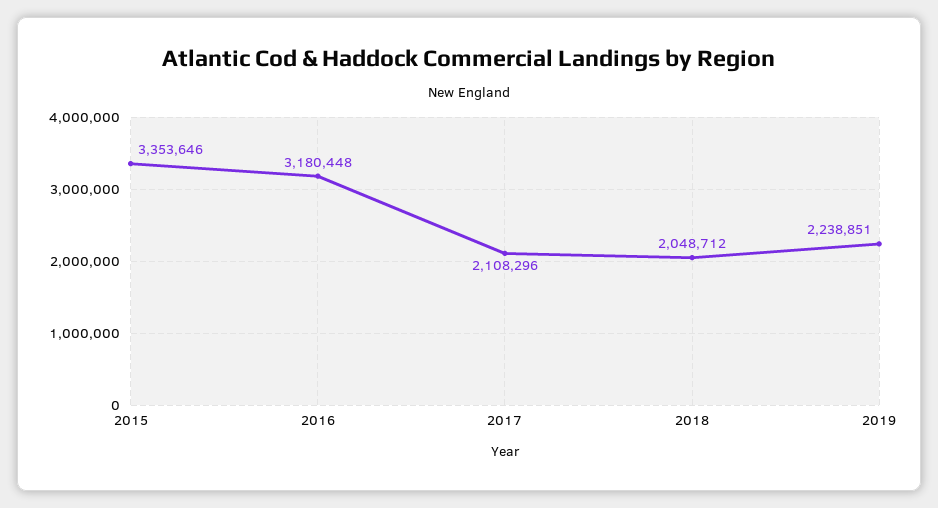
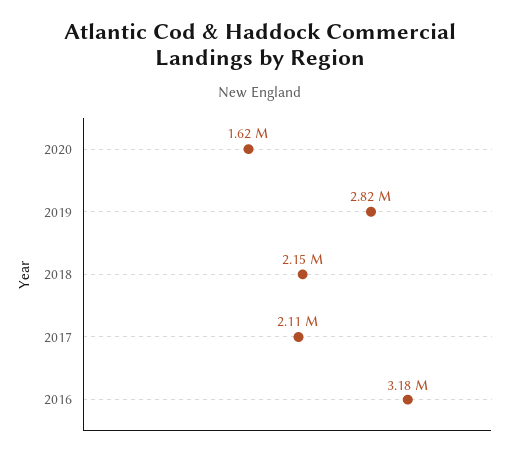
2015: 3353646 -> none
2018: 2048712 -> 2150000
2019: 2238851 -> 2820000
2020: none -> 1620000

